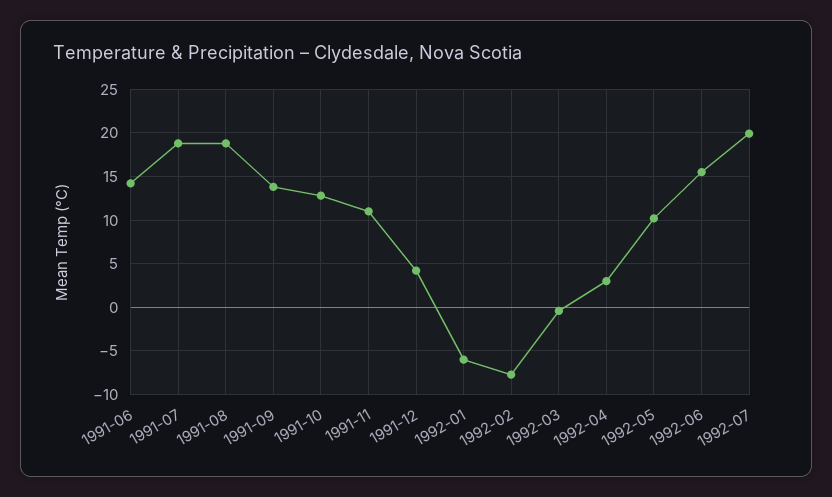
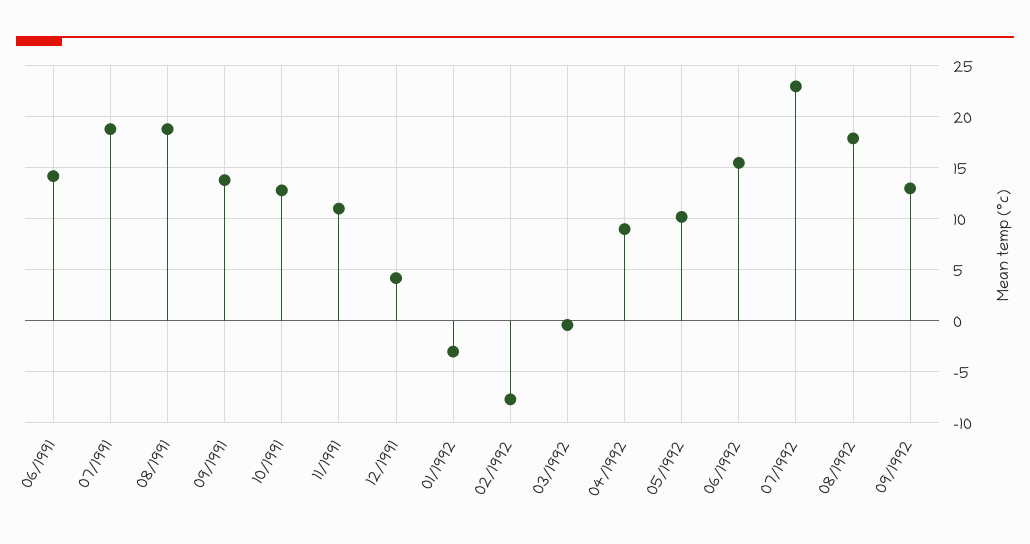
1992-01: -6 -> -3
1992-04: 3 -> 9
1992-07: 20 -> 23
08/1992: none -> 18
09/1992: none -> 13

